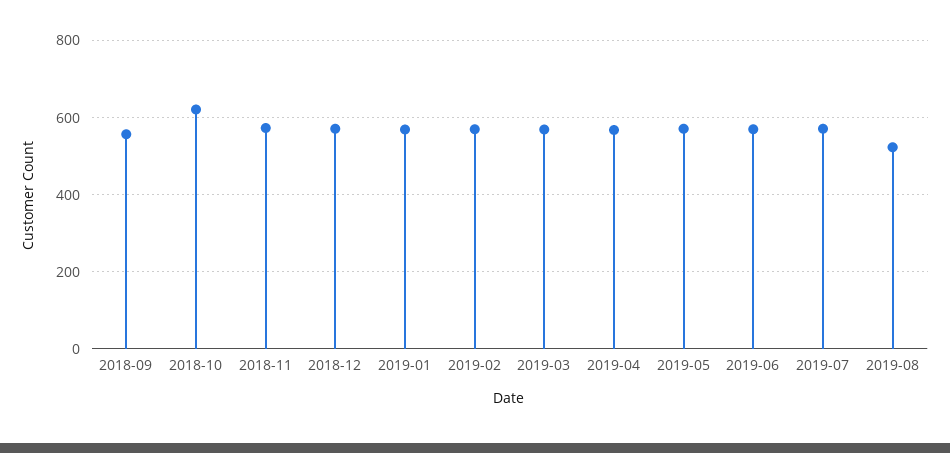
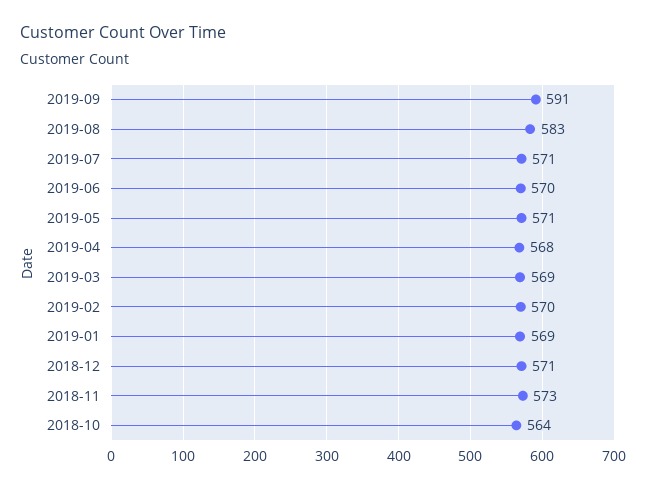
2018-09: 560 -> none
2018-10: 620 -> 564
2019-08: 520 -> 583
2019-09: none -> 591

